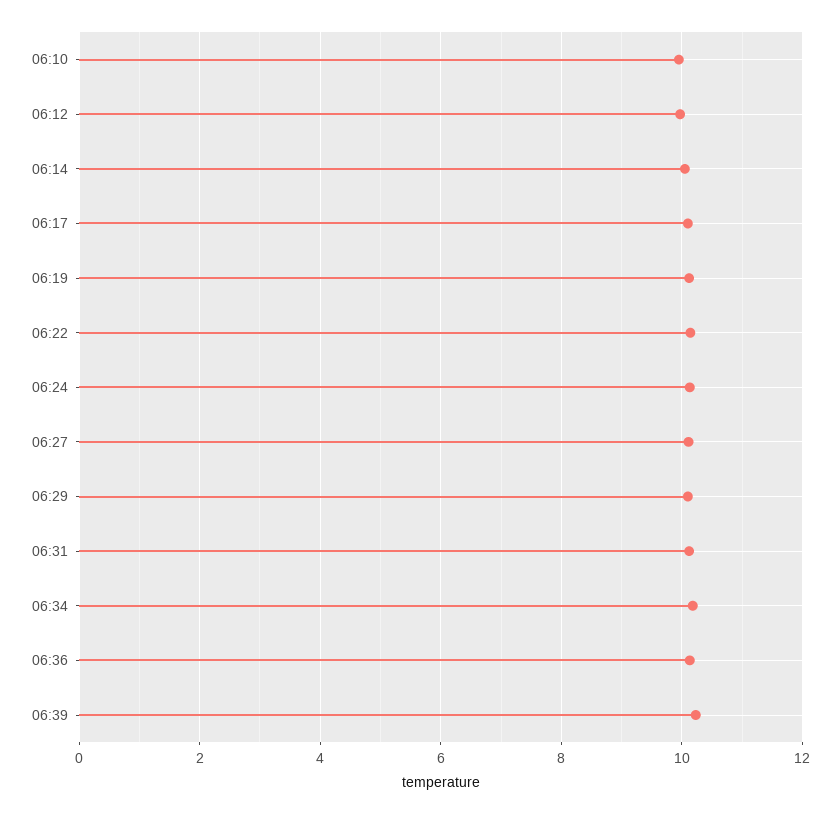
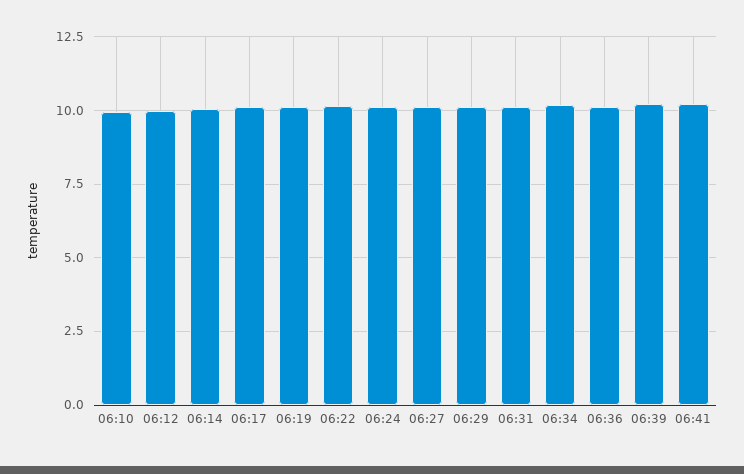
06:41: none -> 10.25

